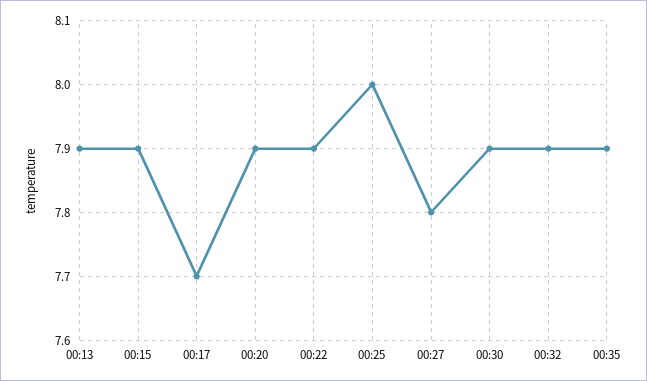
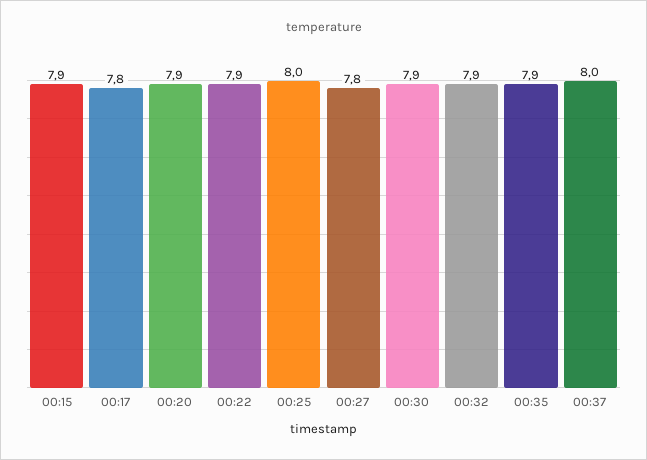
00:13: 7.9 -> none
00:17: 7.7 -> 7.8
00:37: none -> 8

